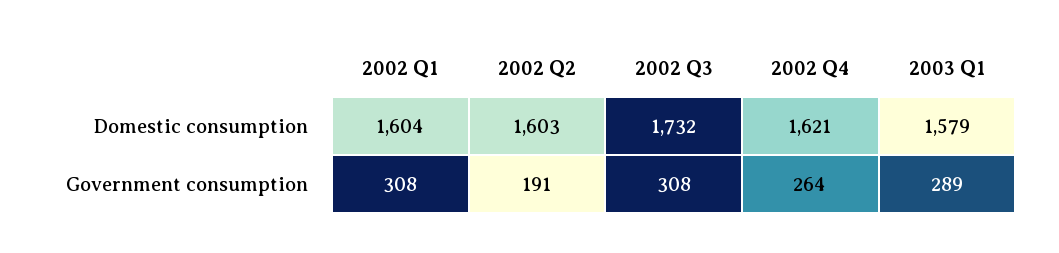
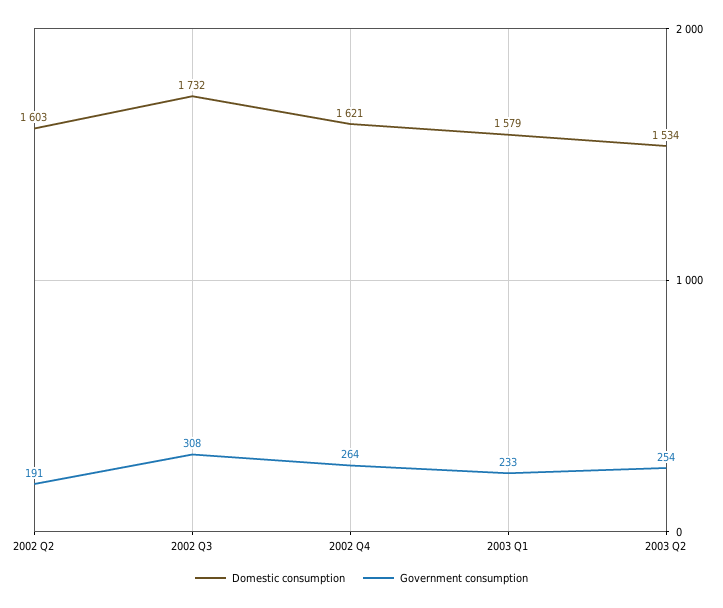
Domestic consumption, 2002 Q1: 1604 -> none
Government consumption, 2002 Q1: 308 -> none
Government consumption, 2003 Q1: 289 -> 233
Domestic consumption, 2003 Q2: none -> 1534
Government consumption, 2003 Q2: none -> 254

